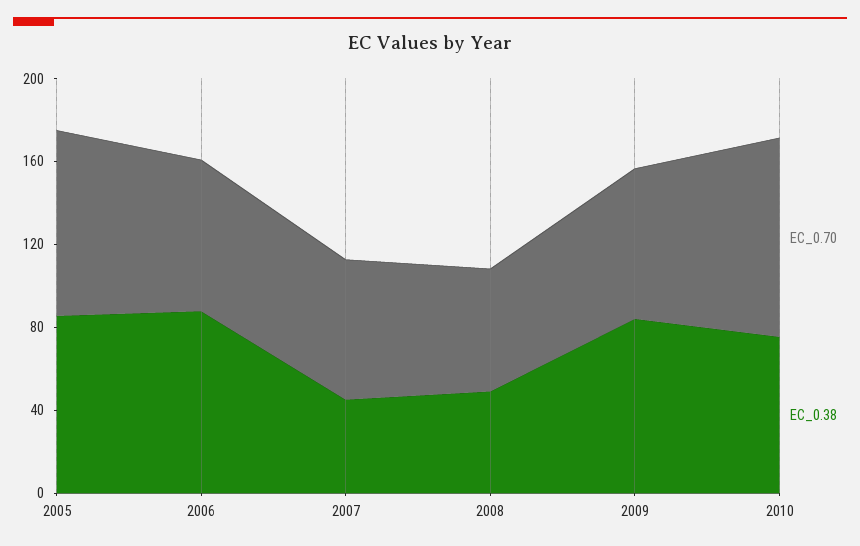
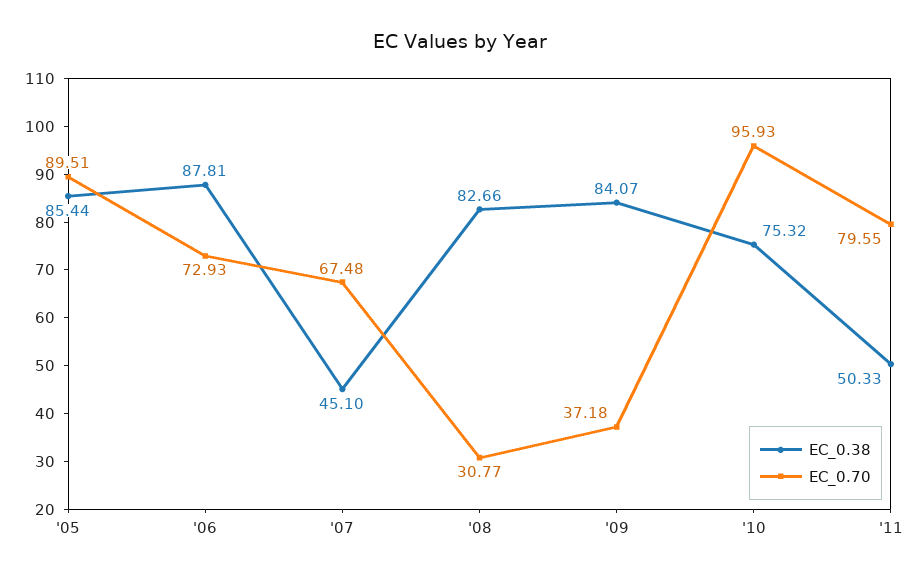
EC_0.70, 2008: 60 -> 30.77
EC_0.38, 2008: 50 -> 82.66
EC_0.70, 2009: 70 -> 37.18
EC_0.38, '11: none -> 50.33
EC_0.70, '11: none -> 79.55

